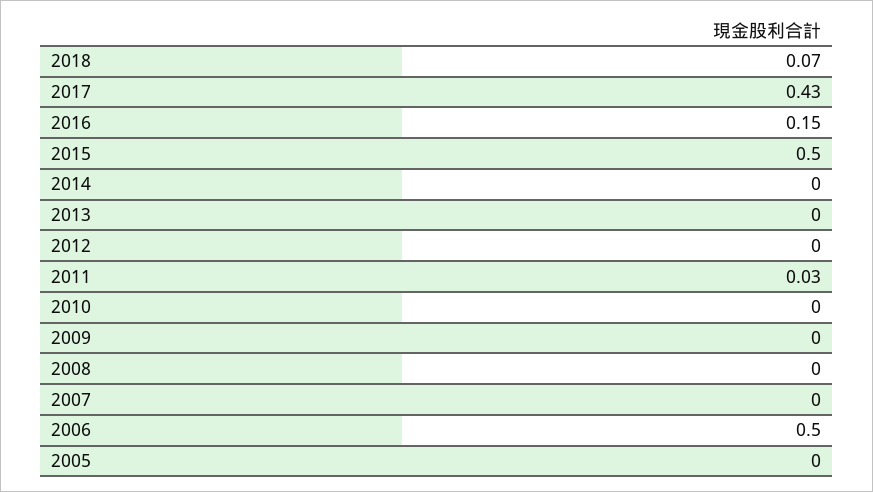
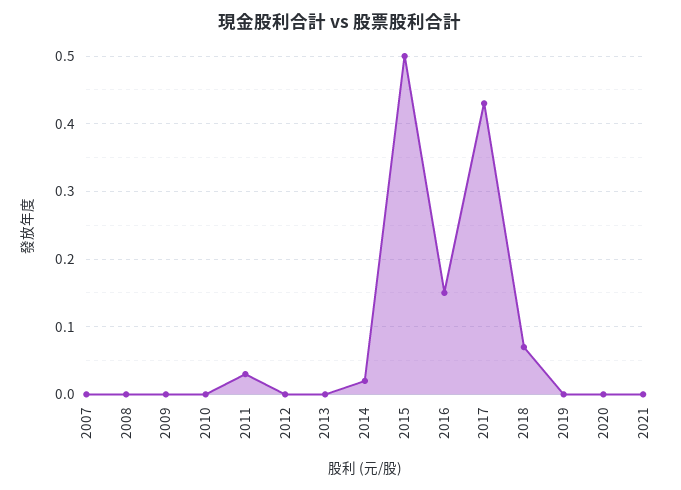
2014: 0 -> 0.02
2006: 0.5 -> none
2005: 0 -> none
2019: none -> 0
2020: none -> 0
2021: none -> 0

